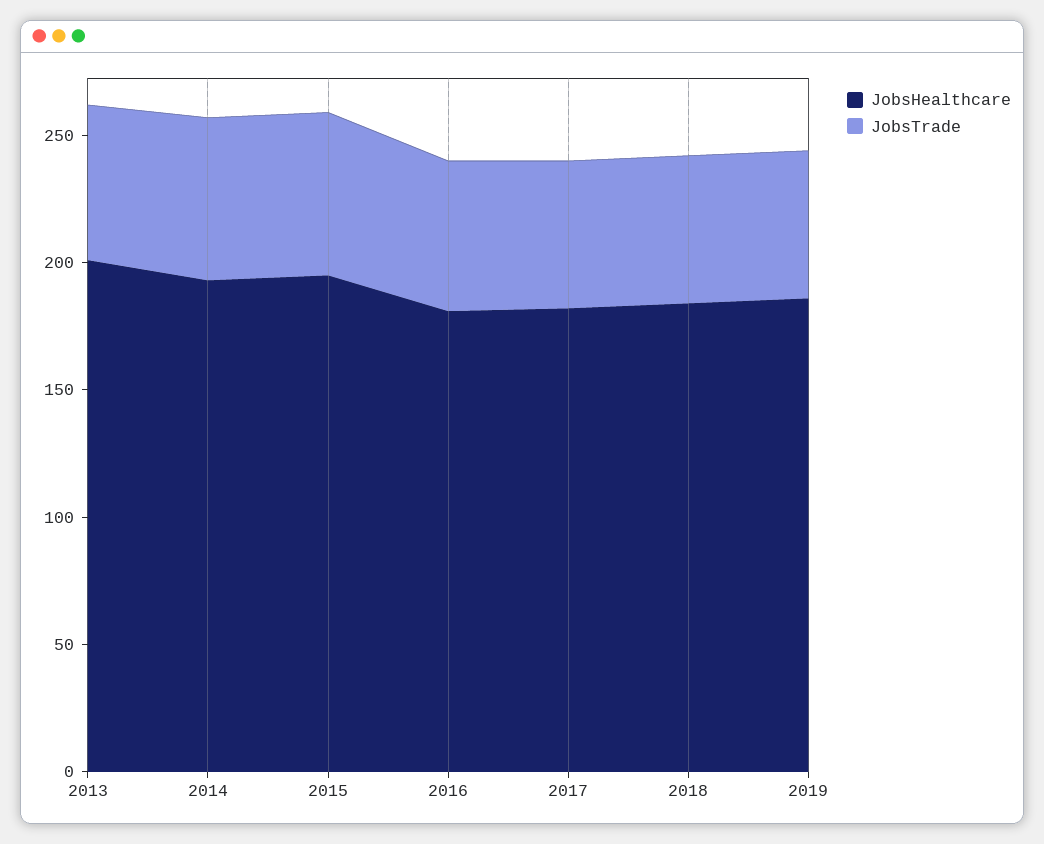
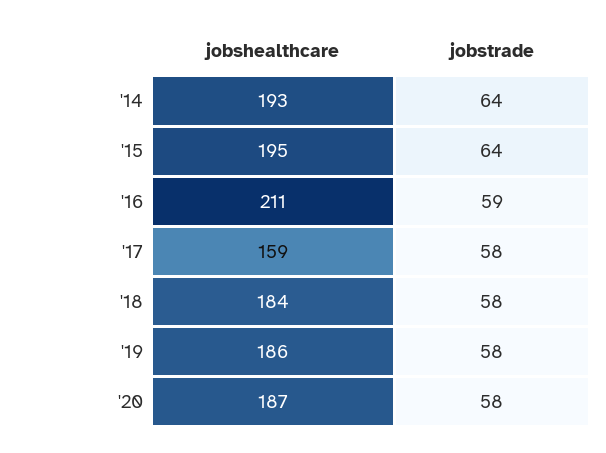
JobsHealthcare, 2013: 200 -> none
JobsTrade, 2013: 60 -> none
JobsHealthcare, 2016: 180 -> 211
JobsHealthcare, 2017: 180 -> 159
JobsHealthcare, '20: none -> 187
JobsTrade, '20: none -> 58

